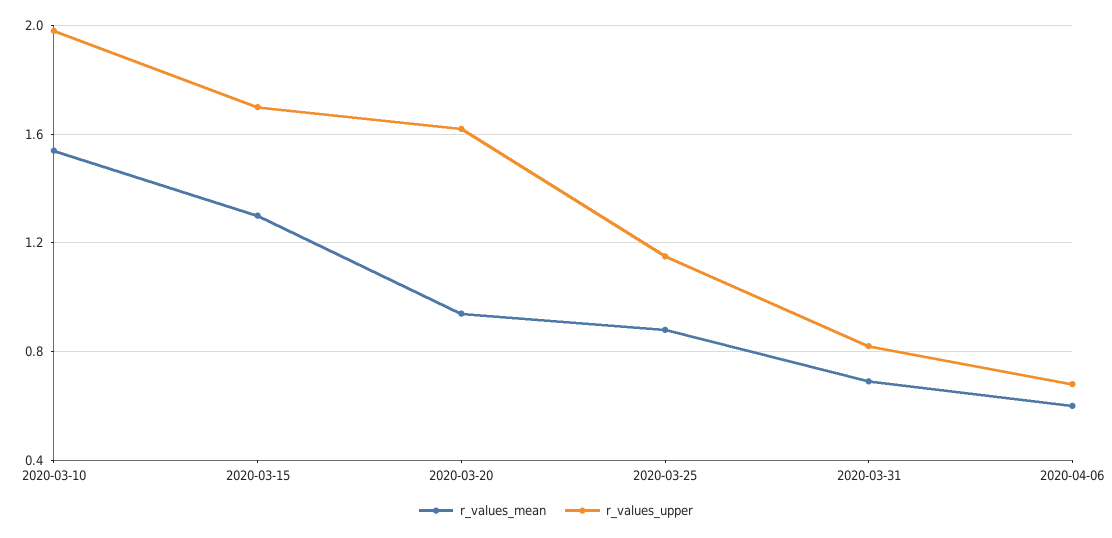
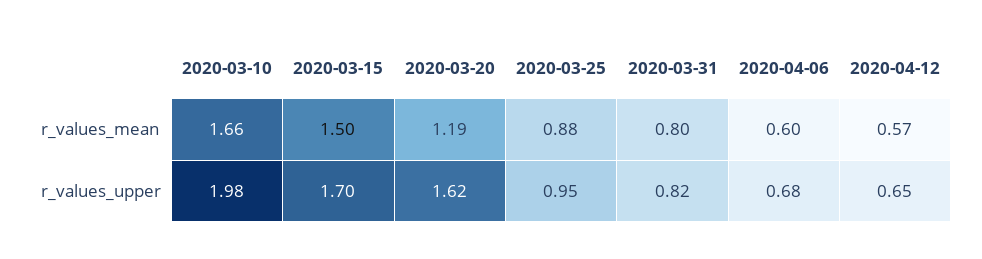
r_values_mean, 2020-03-10: 1.55 -> 1.66
r_values_mean, 2020-03-15: 1.3 -> 1.5
r_values_mean, 2020-03-20: 0.95 -> 1.19
r_values_upper, 2020-03-25: 1.15 -> 0.95
r_values_mean, 2020-03-31: 0.7 -> 0.8
r_values_mean, 2020-04-12: none -> 0.57
r_values_upper, 2020-04-12: none -> 0.65

